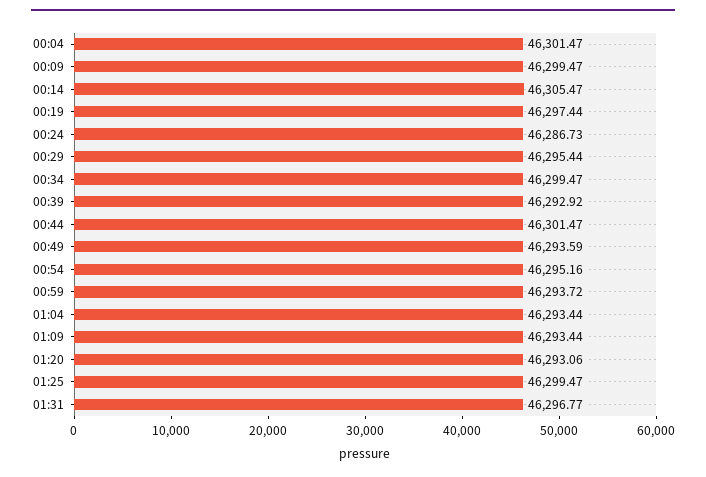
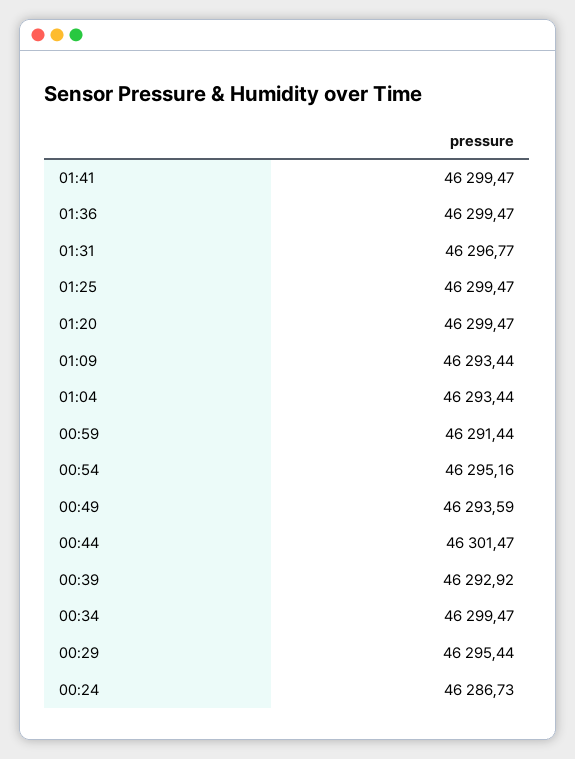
00:04: 46301.47 -> none
00:09: 46299.47 -> none
00:14: 46305.47 -> none
00:19: 46297.44 -> none
00:59: 46293.72 -> 46291.44
01:20: 46293.06 -> 46299.47
01:41: none -> 46299.47
01:36: none -> 46299.47

